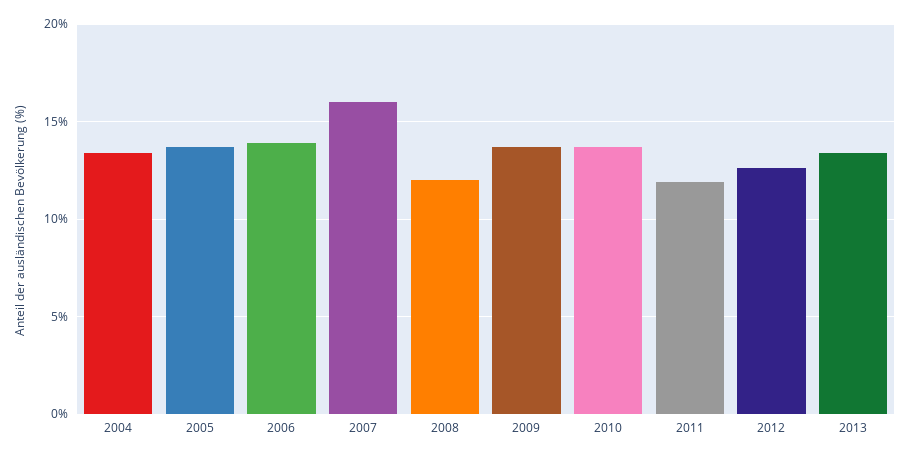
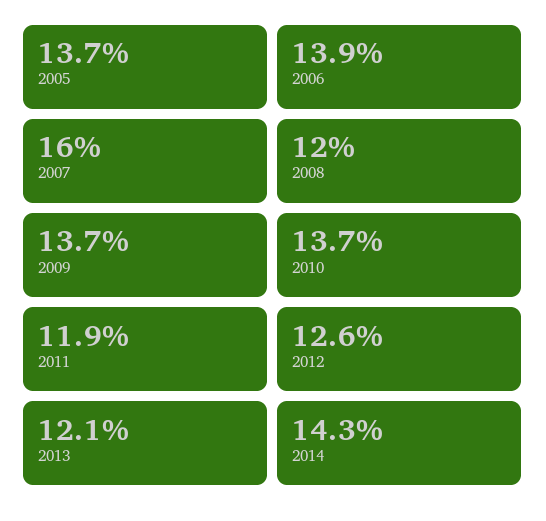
2004: 13.5 -> none
2013: 13.5 -> 12.1
2014: none -> 14.3

